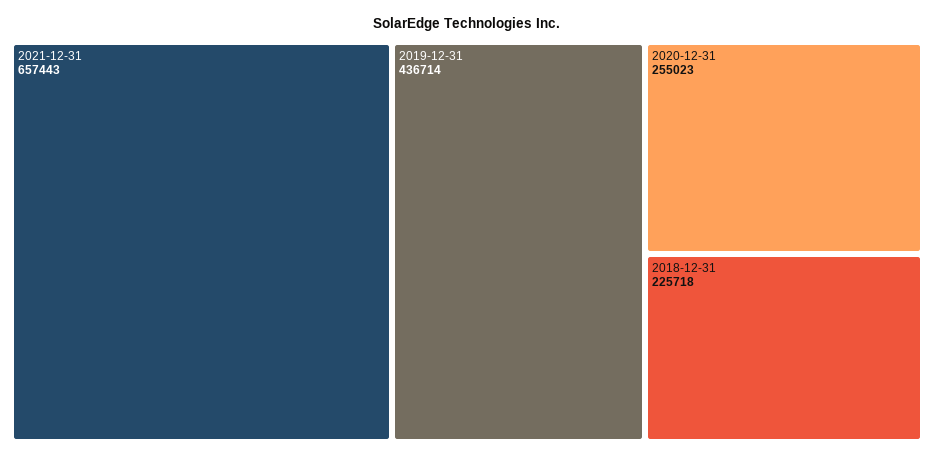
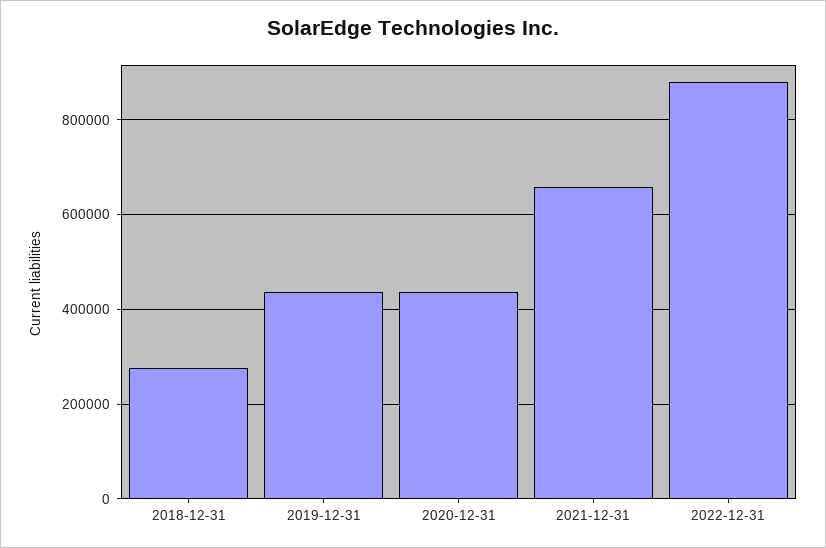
2020-12-31: 255023 -> 440000
2018-12-31: 225718 -> 280000
2022-12-31: none -> 880000

